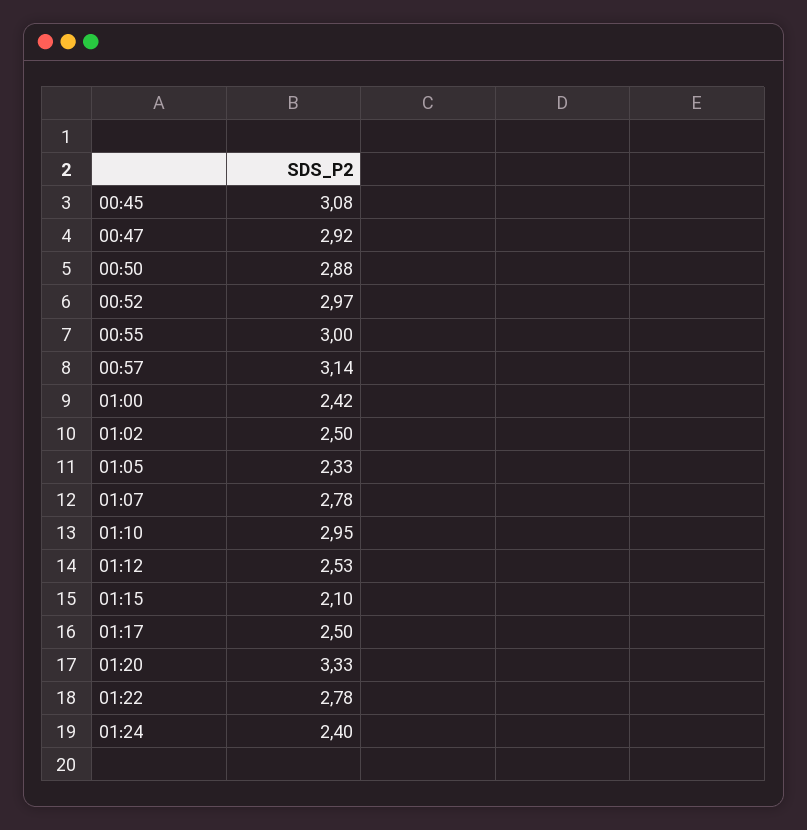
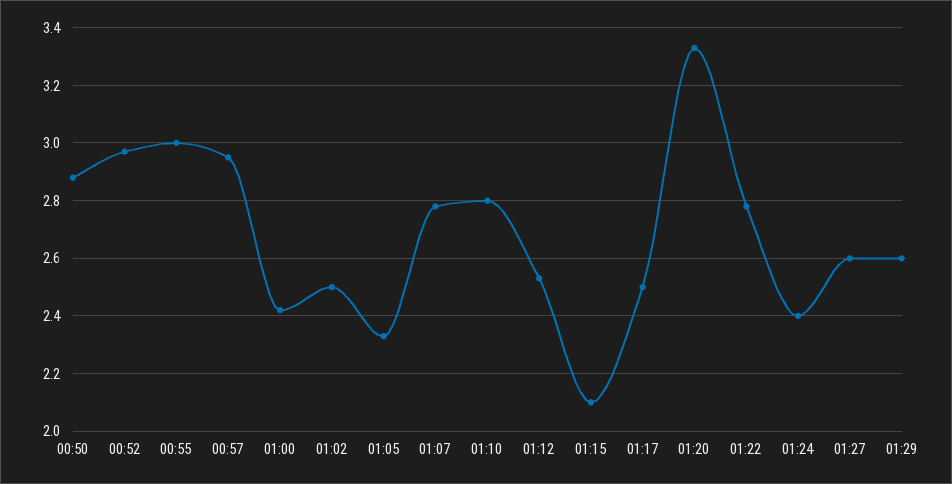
00:45: 3.08 -> none
00:47: 2.92 -> none
00:57: 3.14 -> 2.95
01:10: 2.95 -> 2.8
01:27: none -> 2.6
01:29: none -> 2.6

